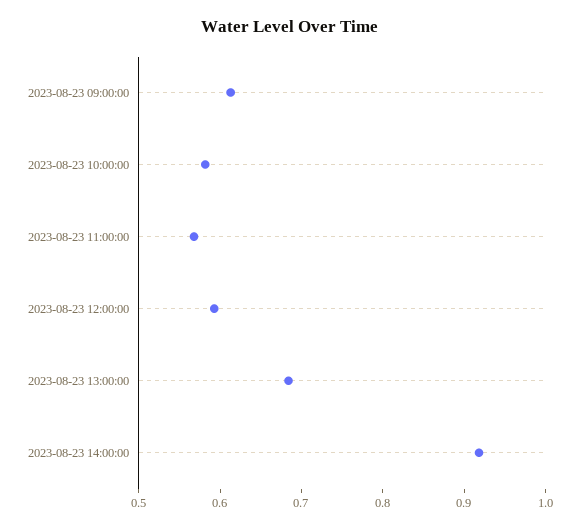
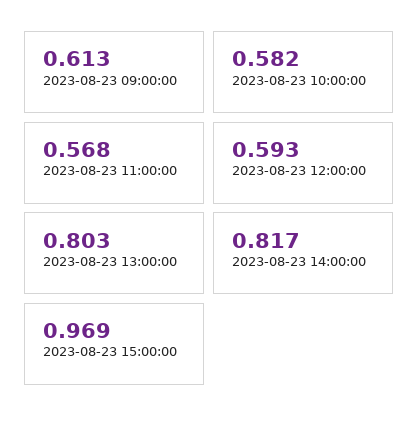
2023-08-23 13:00:00: 0.68 -> 0.803
2023-08-23 14:00:00: 0.92 -> 0.817
2023-08-23 15:00:00: none -> 0.969

